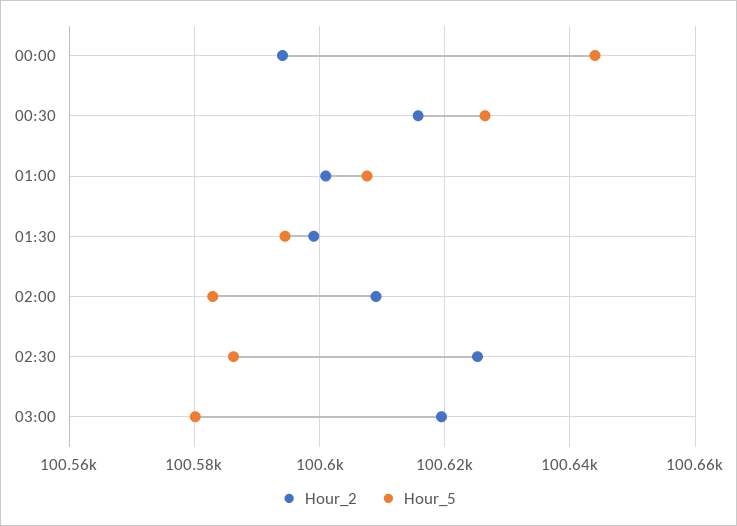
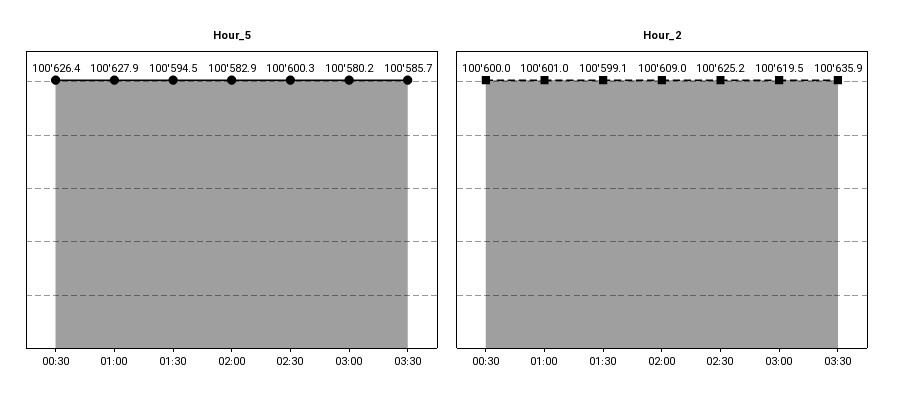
Hour_2, 00:00: 100594 -> none
Hour_5, 00:00: 100644 -> none
Hour_2, 00:30: 100616 -> 100600
Hour_5, 01:00: 100608 -> 100627.9
Hour_5, 02:30: 100586 -> 100600.3
Hour_5, 03:30: none -> 100585.7
Hour_2, 03:30: none -> 100635.9

